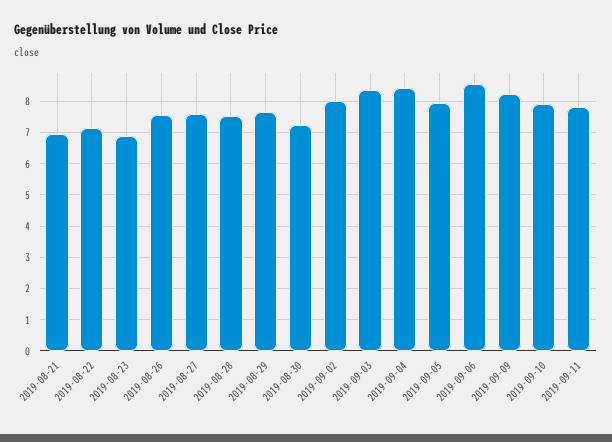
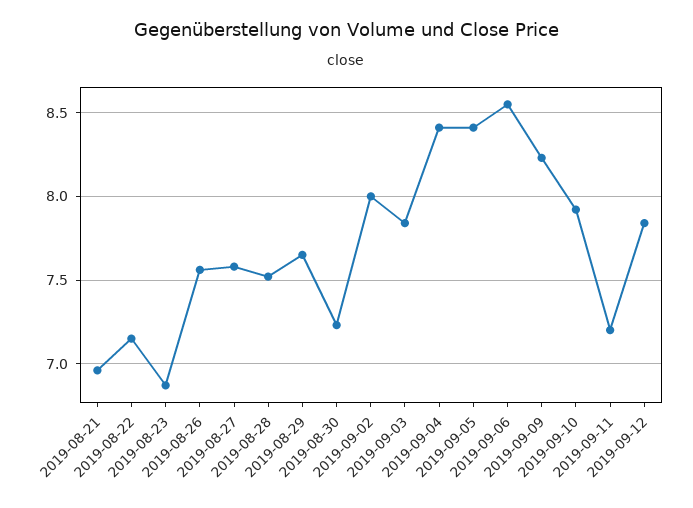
2019-09-03: 8.4 -> 7.85
2019-09-05: 8 -> 8.4
2019-09-11: 7.8 -> 7.2
2019-09-12: none -> 7.85

